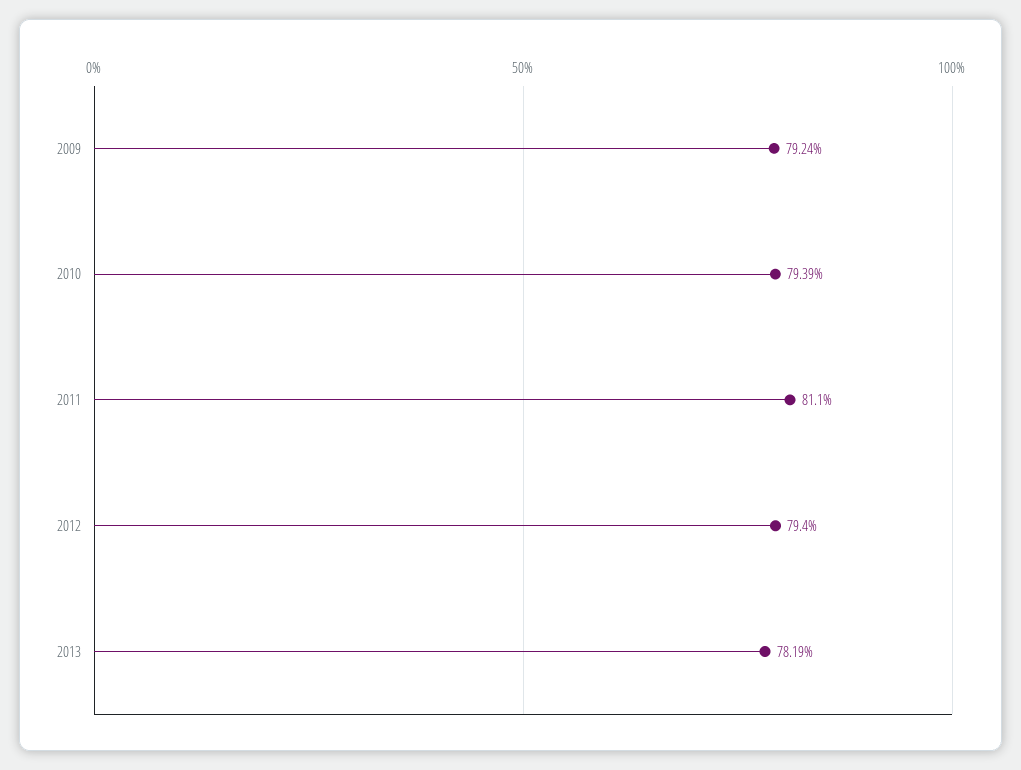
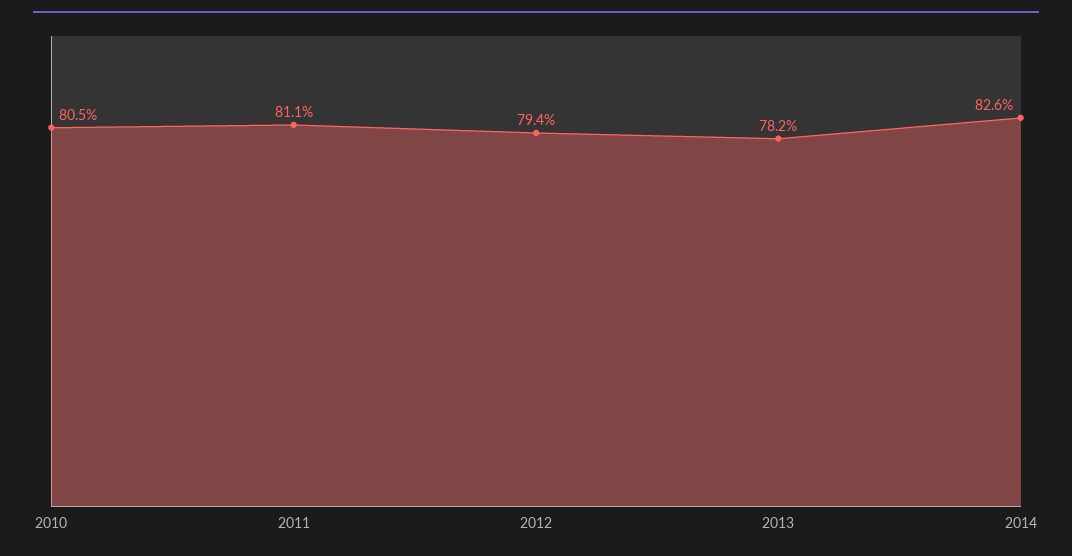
2009: 79.24 -> none
2010: 79.39 -> 80.5
2014: none -> 82.6

